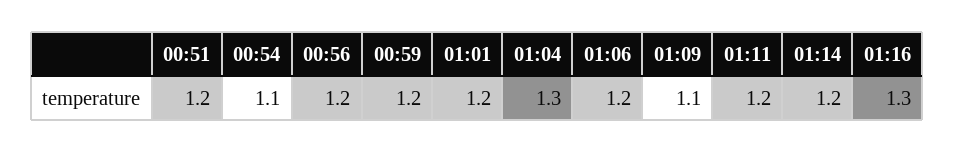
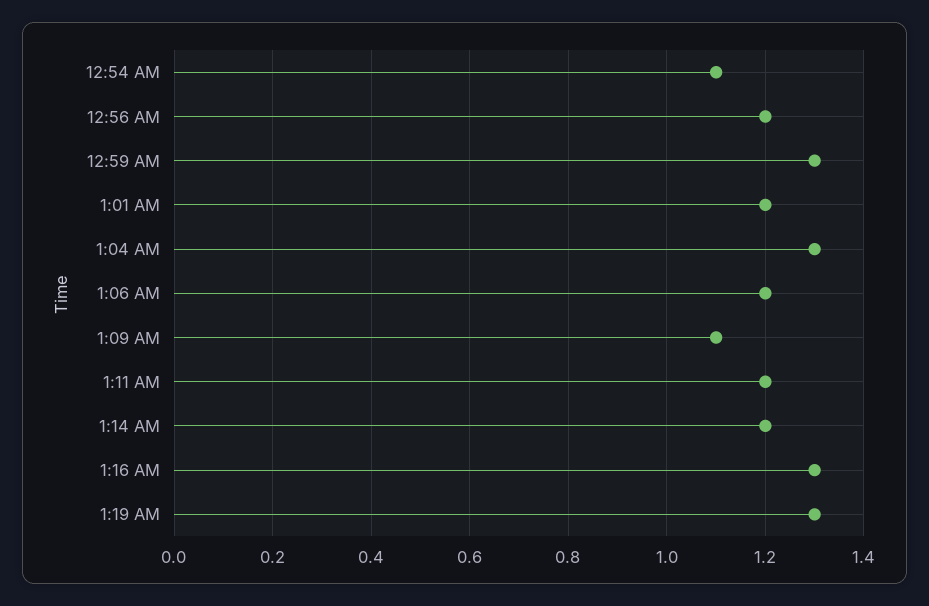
00:51: 1.2 -> none
00:59: 1.2 -> 1.3
1:19 AM: none -> 1.3

